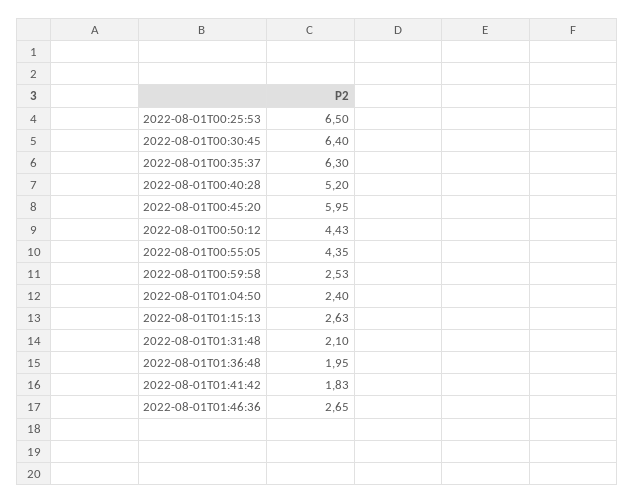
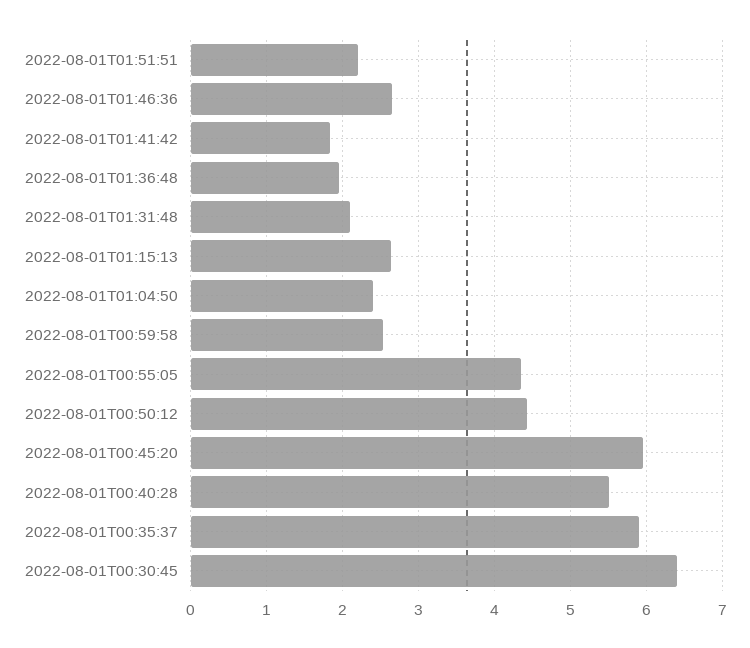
2022-08-01T00:25:53: 6.5 -> none
2022-08-01T00:35:37: 6.3 -> 5.9
2022-08-01T00:40:28: 5.2 -> 5.5
2022-08-01T01:51:51: none -> 2.2

